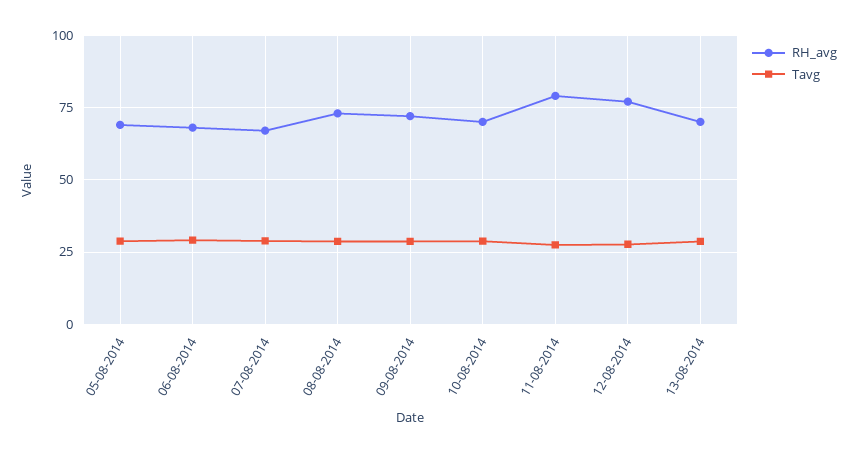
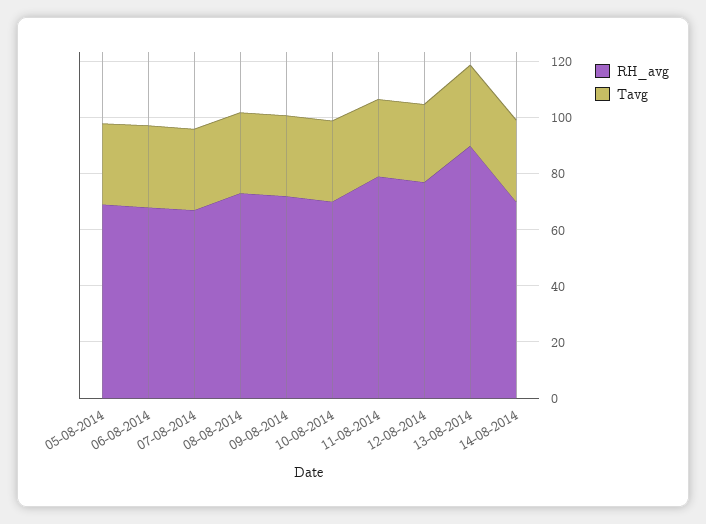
RH_avg, 13-08-2014: 70 -> 90
RH_avg, 14-08-2014: none -> 70
Tavg, 14-08-2014: none -> 30

